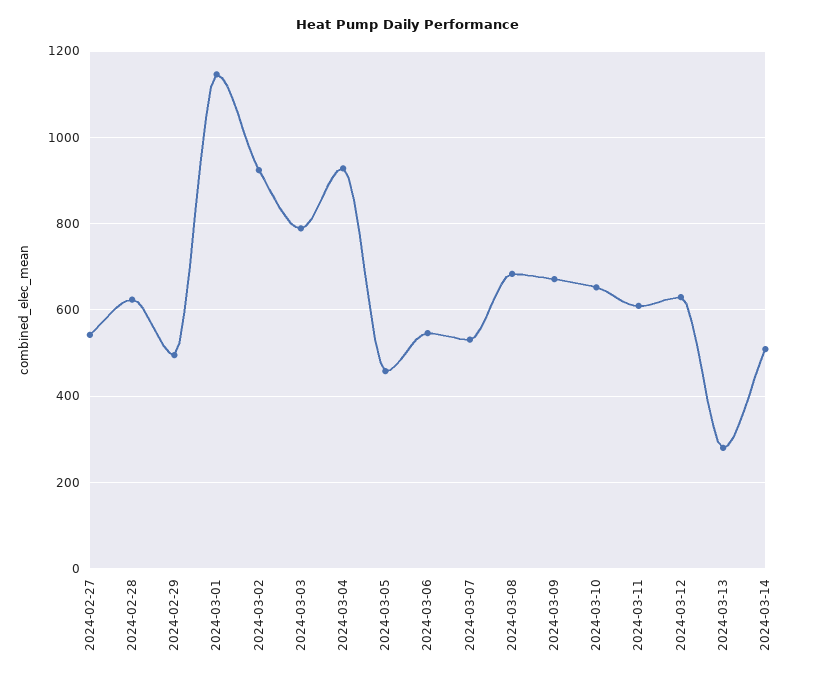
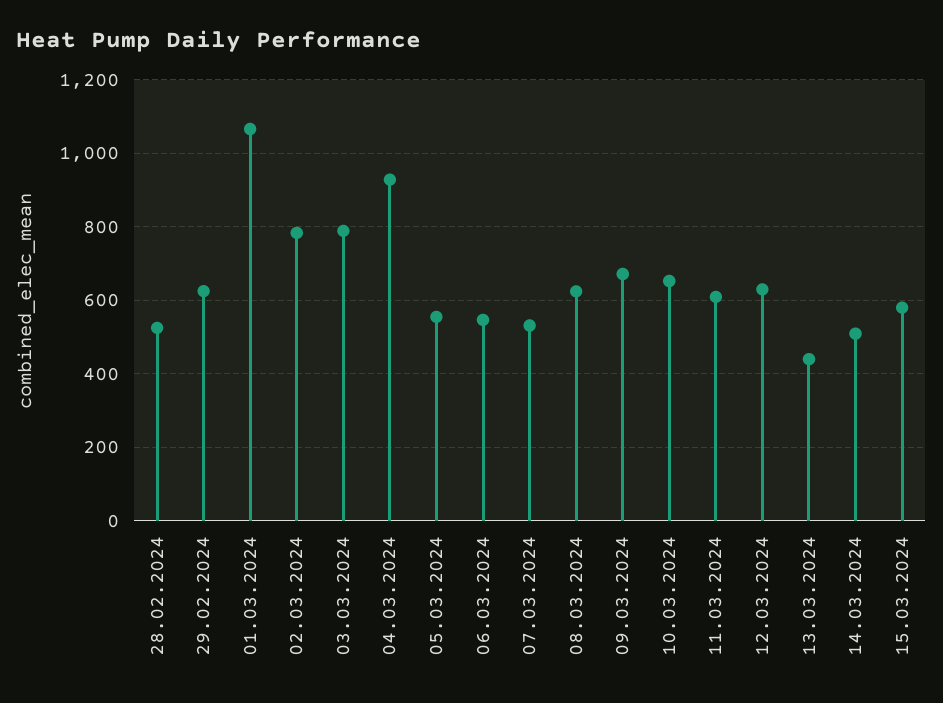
2024-02-27: 540 -> none
2024-02-28: 620 -> 520
2024-02-29: 500 -> 620
2024-03-01: 1140 -> 1060
2024-03-02: 920 -> 780
2024-03-05: 460 -> 560
2024-03-08: 680 -> 620
2024-03-13: 280 -> 440
15.03.2024: none -> 580

